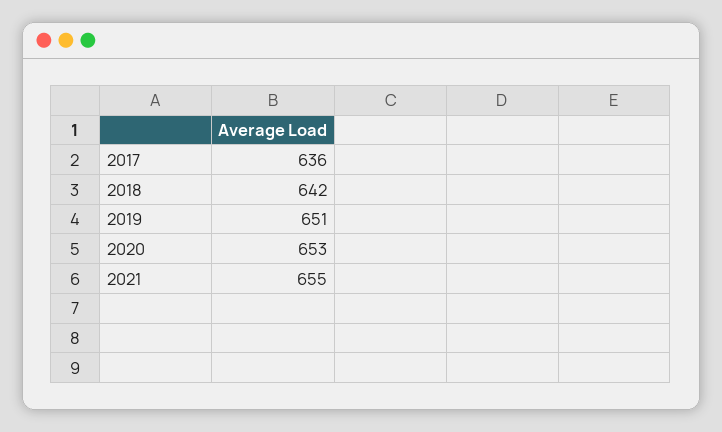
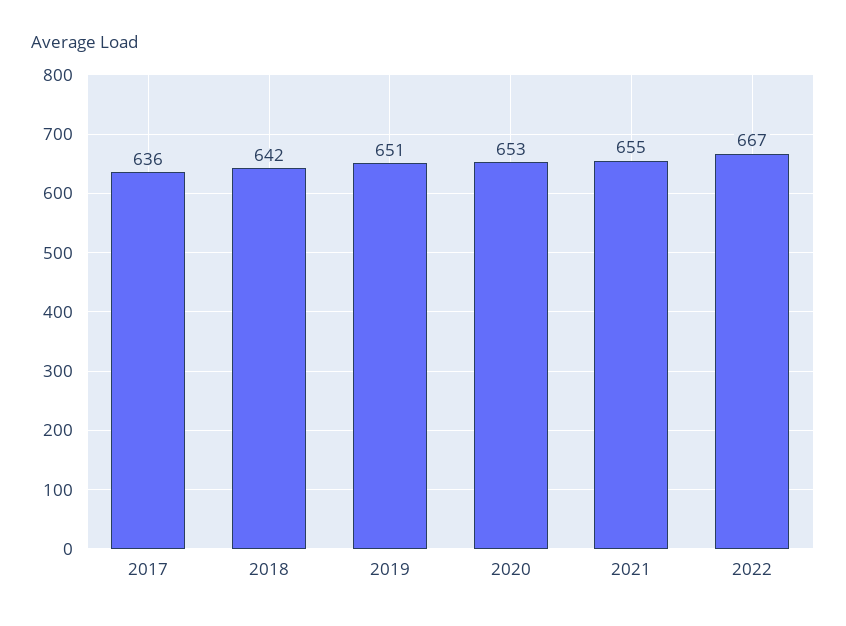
2022: none -> 667

